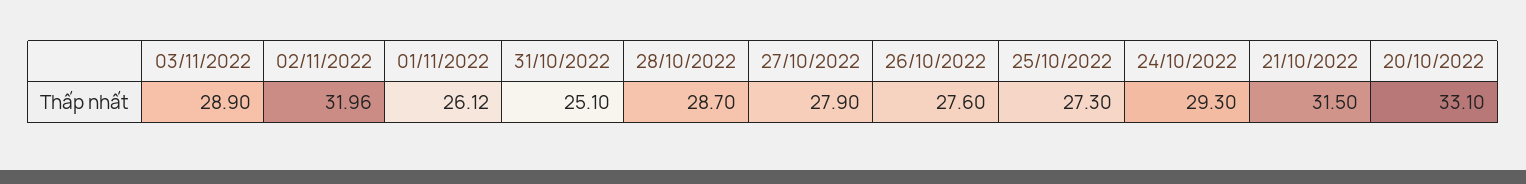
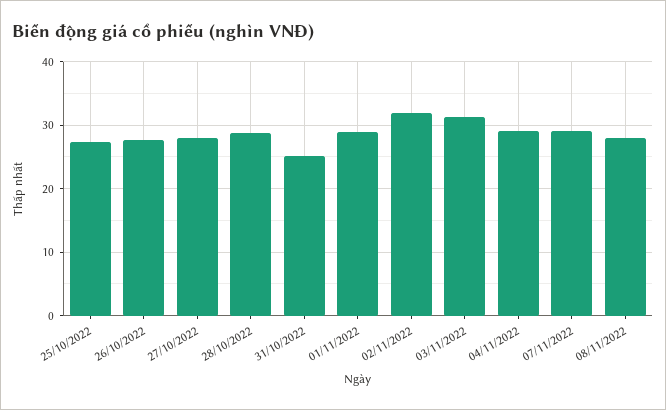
03/11/2022: 28.9 -> 31
01/11/2022: 26.12 -> 29
24/10/2022: 29.3 -> none
21/10/2022: 31.5 -> none
20/10/2022: 33.1 -> none
04/11/2022: none -> 29
07/11/2022: none -> 29
08/11/2022: none -> 28

